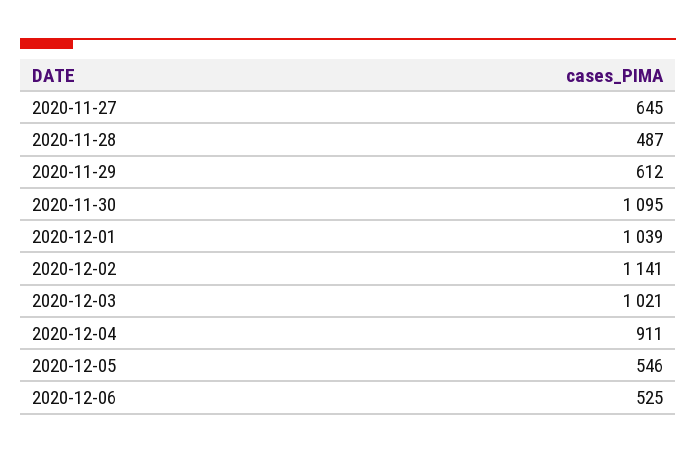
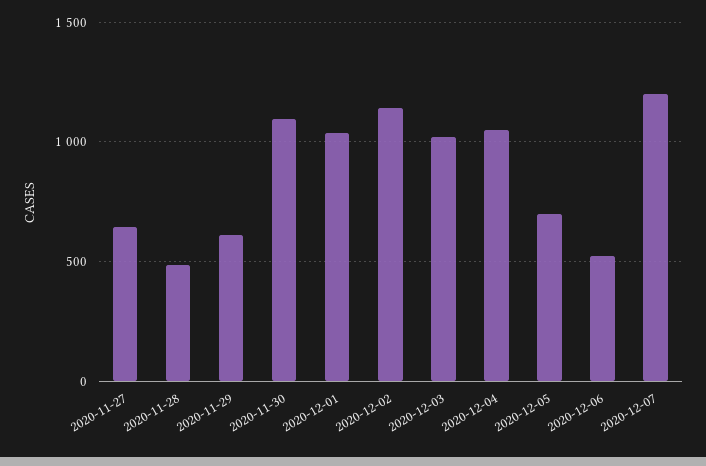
2020-12-04: 911 -> 1050
2020-12-05: 546 -> 700
2020-12-07: none -> 1200

